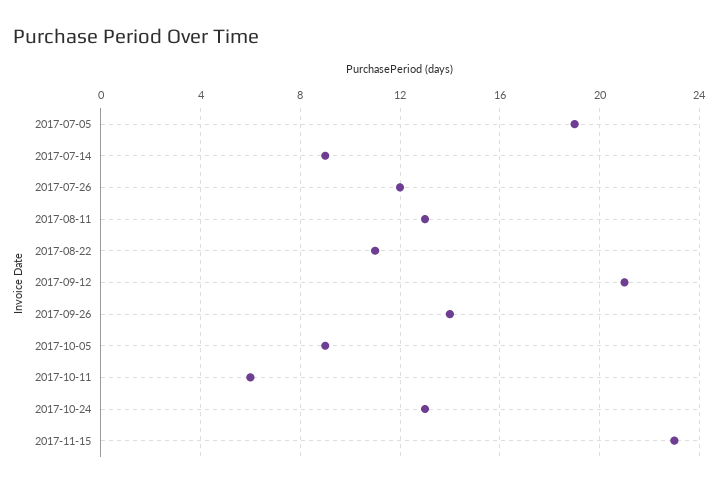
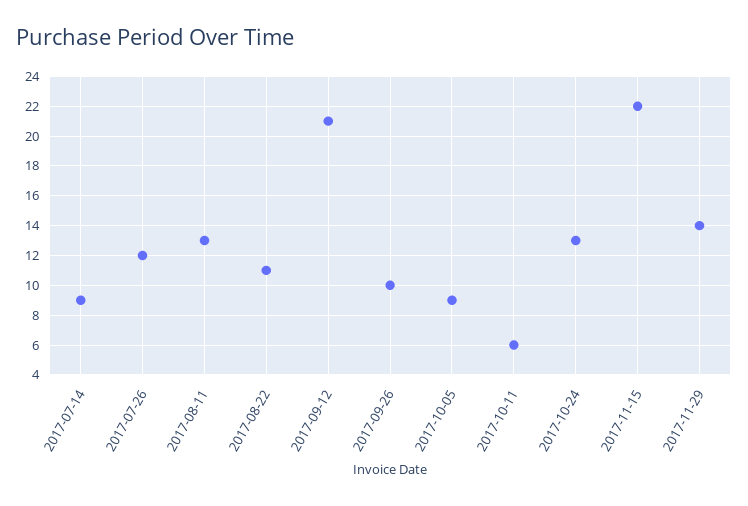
2017-07-05: 19 -> none
2017-09-26: 14 -> 10
2017-11-15: 23 -> 22
2017-11-29: none -> 14

